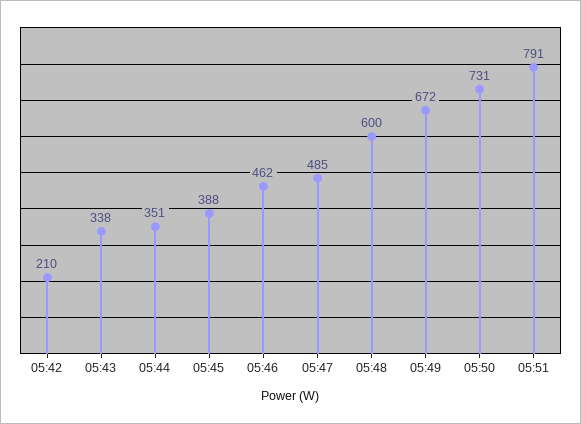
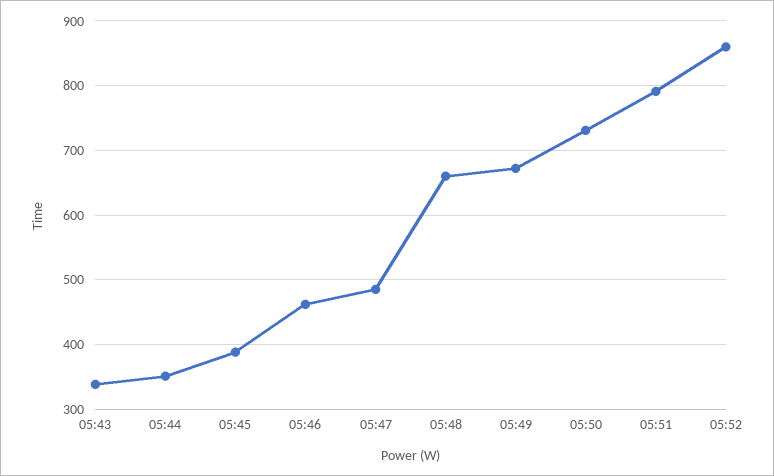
05:42: 210 -> none
05:48: 600 -> 660
05:52: none -> 860

